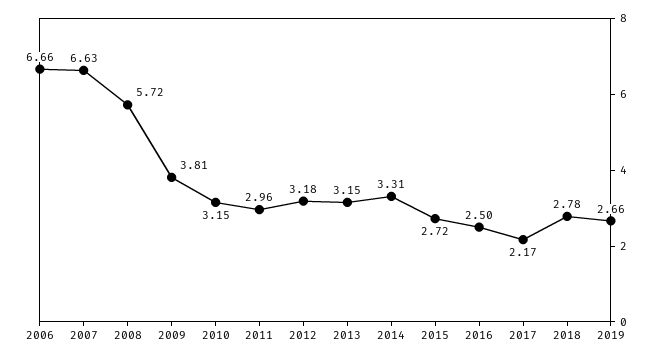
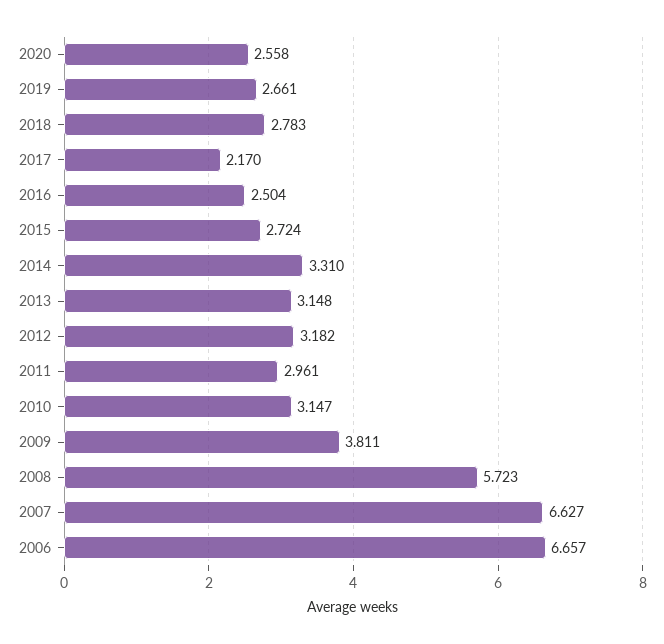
2020: none -> 2.558

